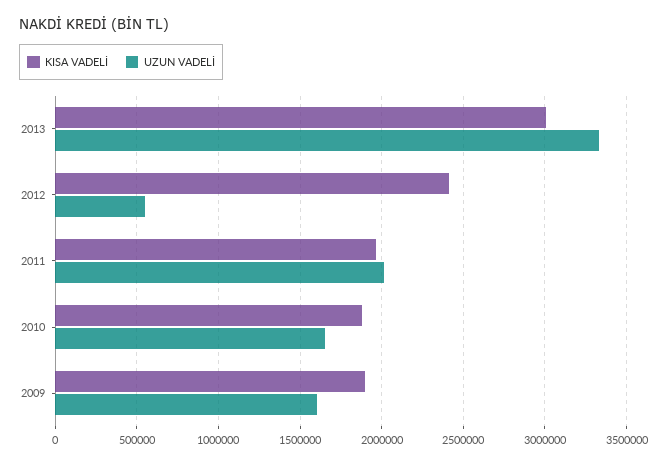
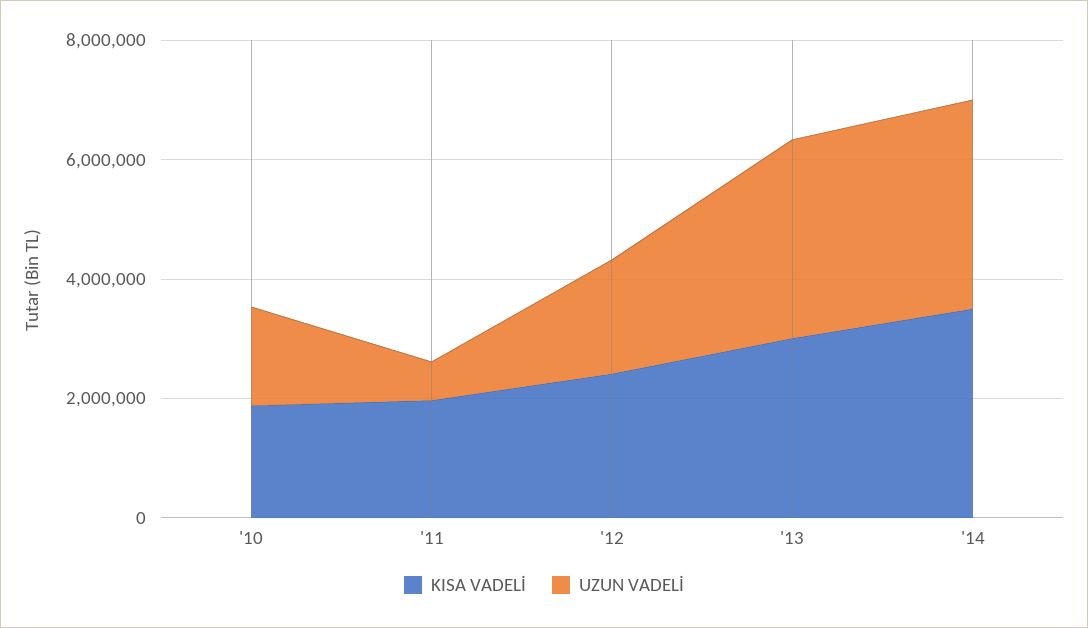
UZUN VADELİ, 2012: 550000 -> 2000000
UZUN VADELİ, 2011: 2000000 -> 500000
KISA VADELİ, 2009: 1900000 -> none
UZUN VADELİ, 2009: 1600000 -> none
KISA VADELİ, '14: none -> 3500000
UZUN VADELİ, '14: none -> 3500000

